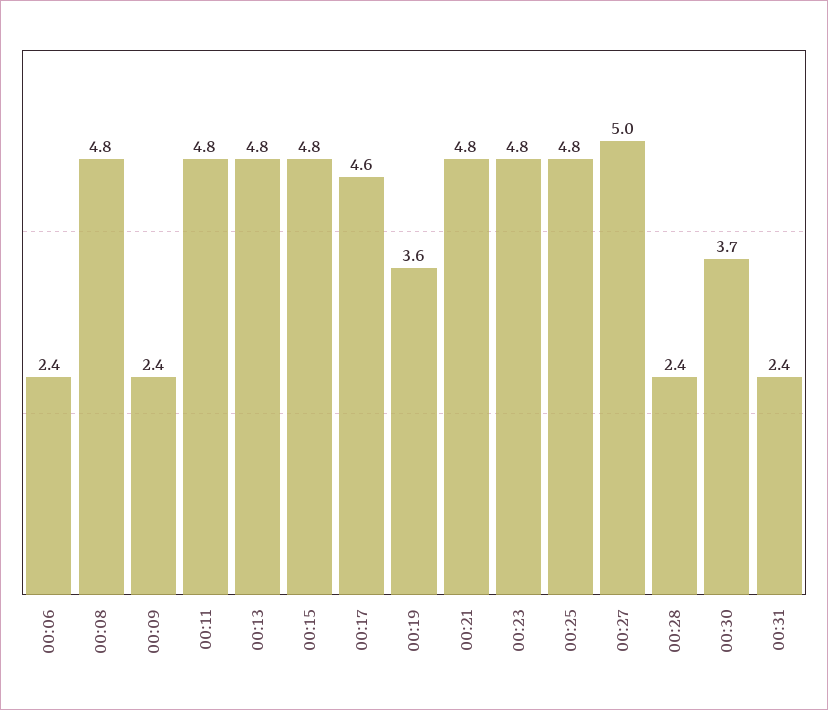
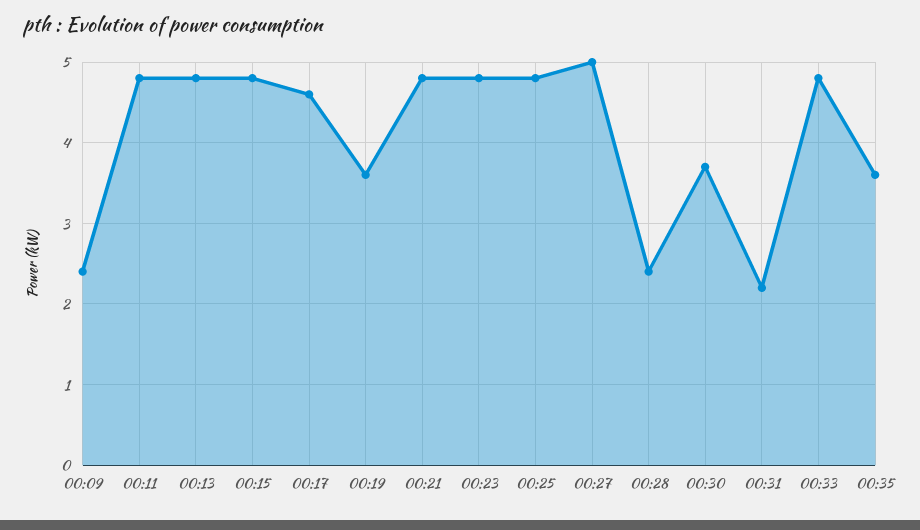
00:06: 2.4 -> none
00:08: 4.8 -> none
00:31: 2.4 -> 2.2
00:33: none -> 4.8
00:35: none -> 3.6

